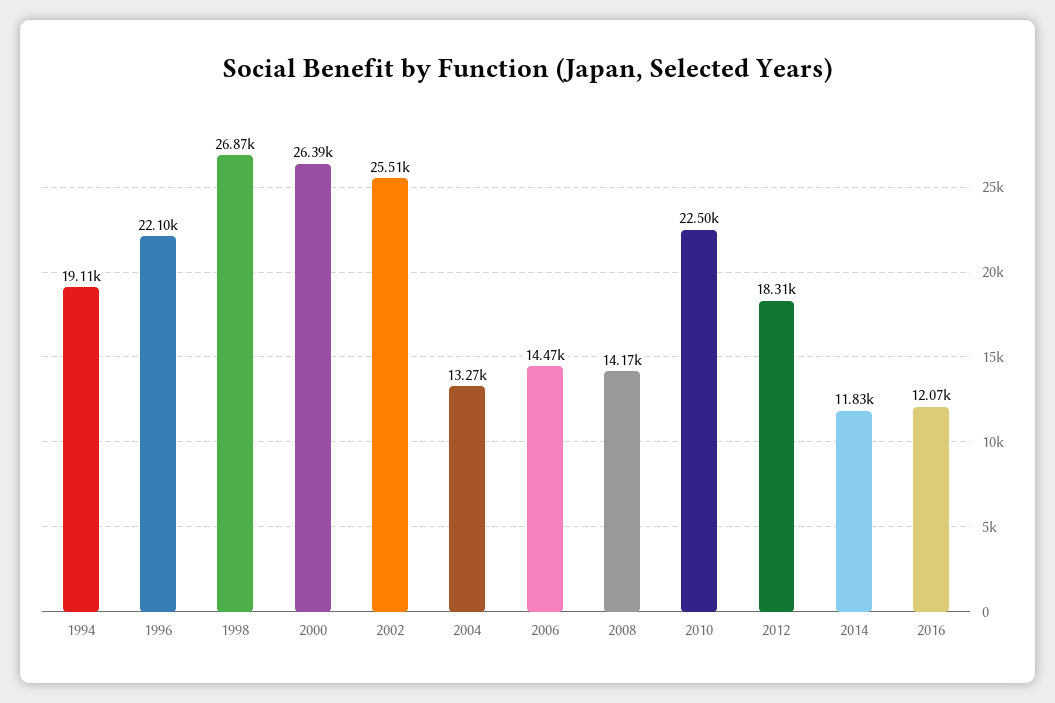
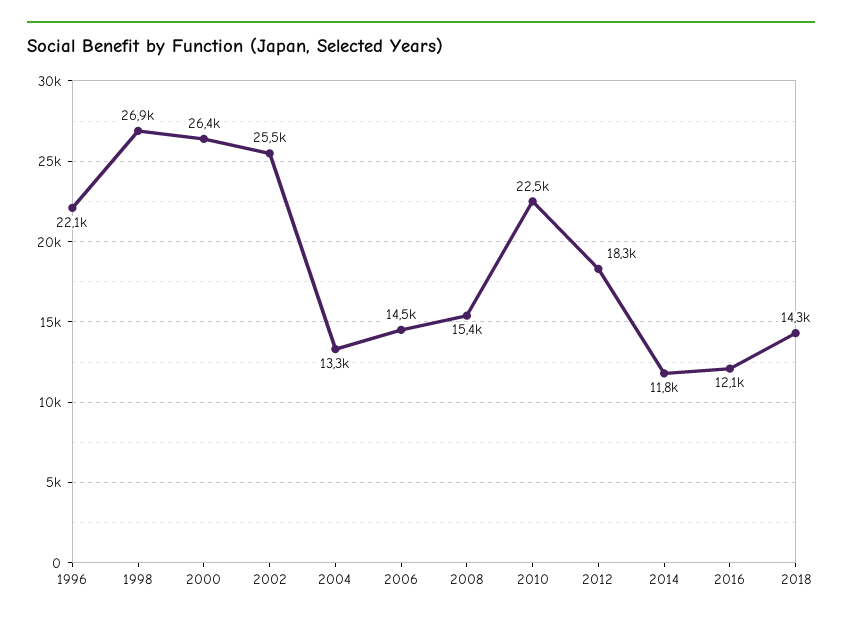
1994: 19110 -> none
2008: 14170 -> 15400
2018: none -> 14300

